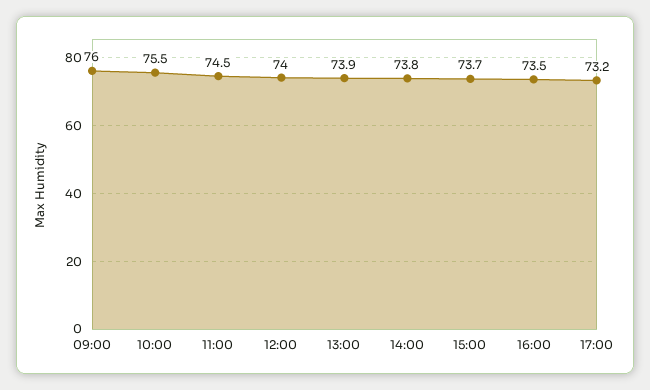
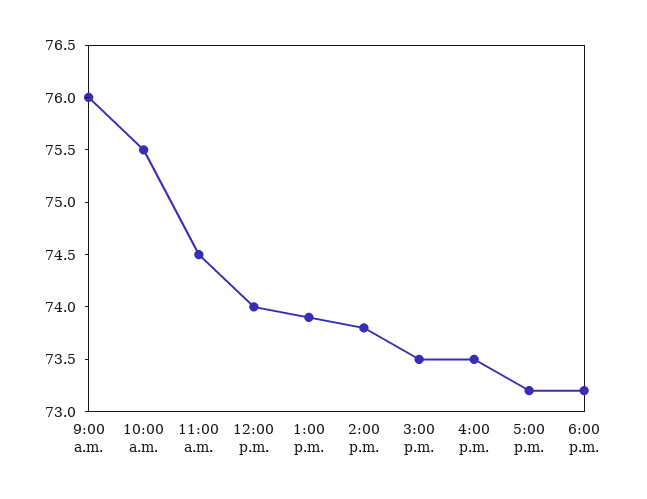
15:00: 73.7 -> 73.5
6:00 p.m.: none -> 73.2

